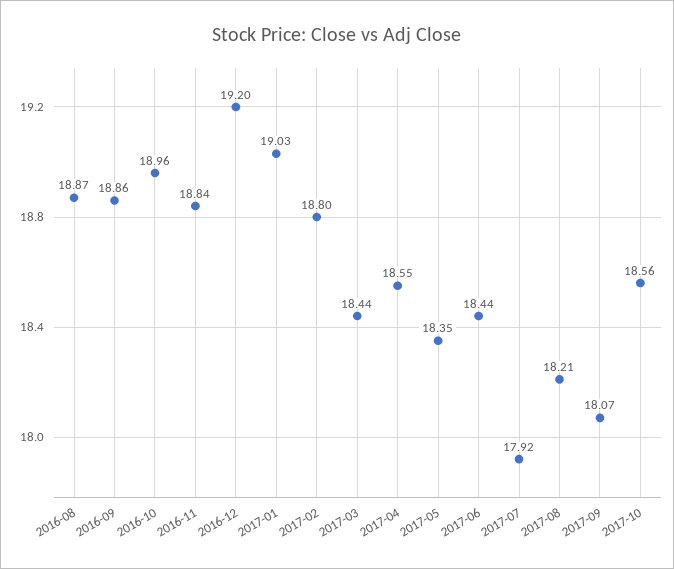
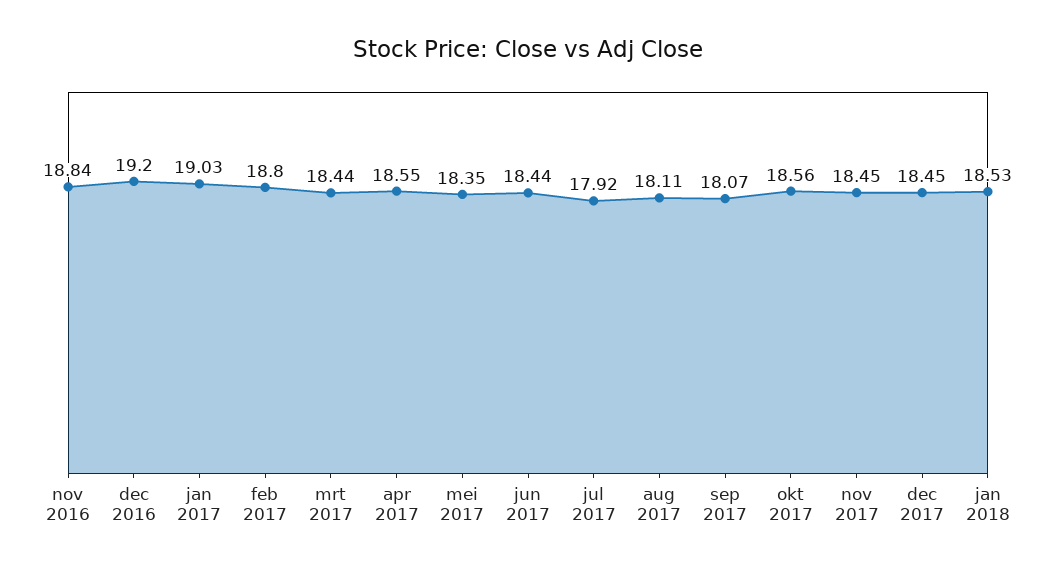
2016-08: 18.87 -> none
2016-09: 18.86 -> none
2016-10: 18.96 -> none
2017-08: 18.21 -> 18.11
nov 2017: none -> 18.45
dec 2017: none -> 18.45
jan 2018: none -> 18.53

